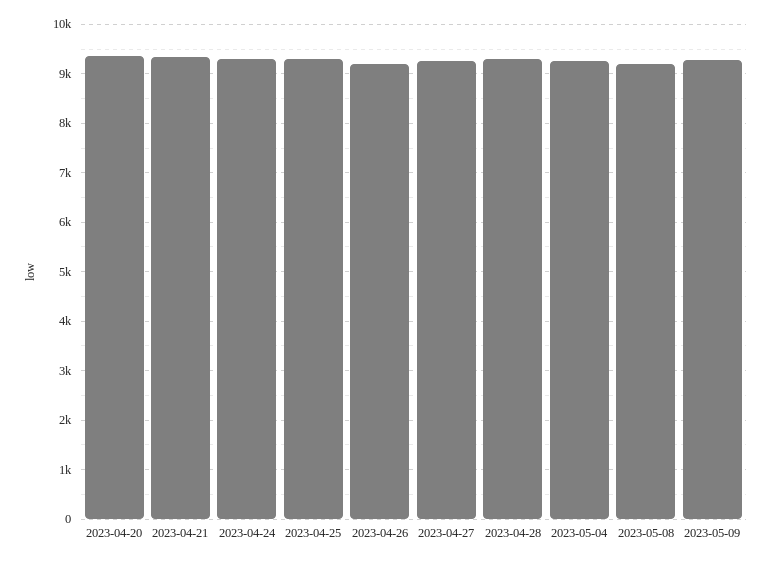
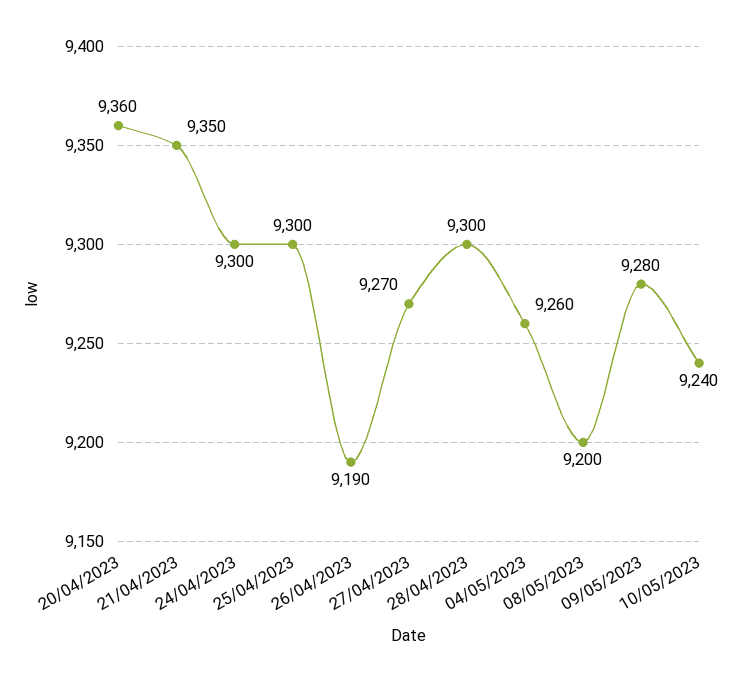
10/05/2023: none -> 9240

